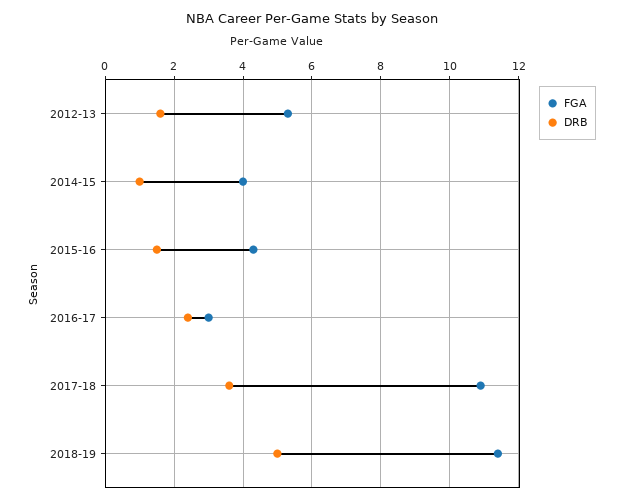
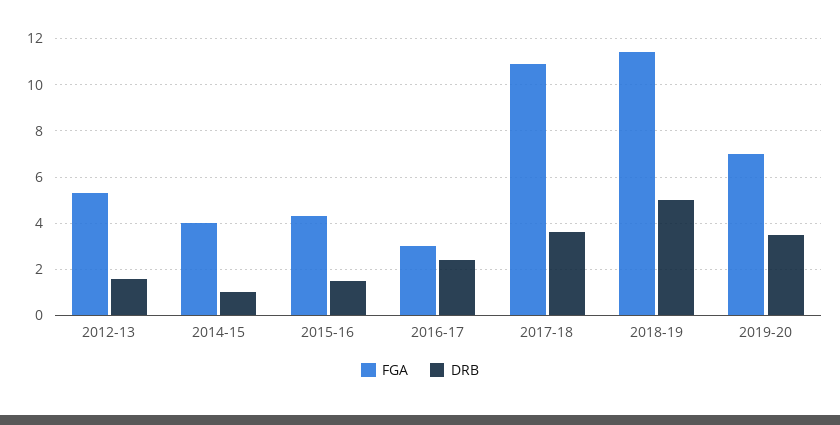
FGA, 2019-20: none -> 7
DRB, 2019-20: none -> 3.5

